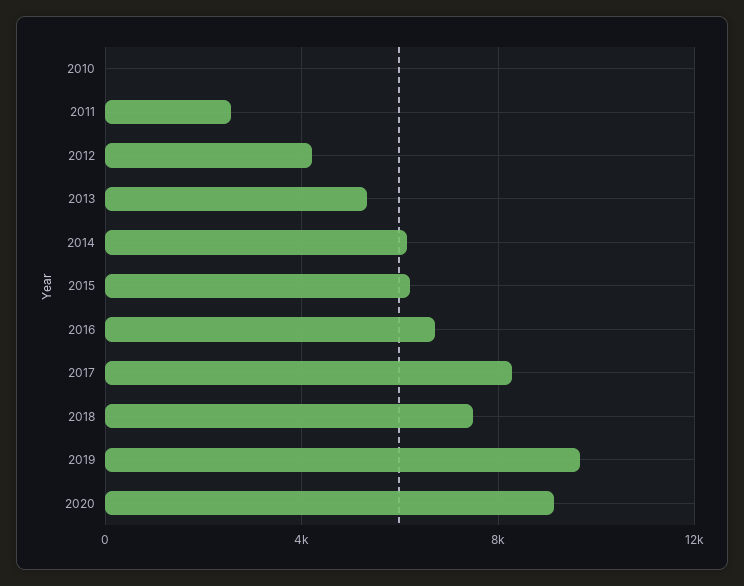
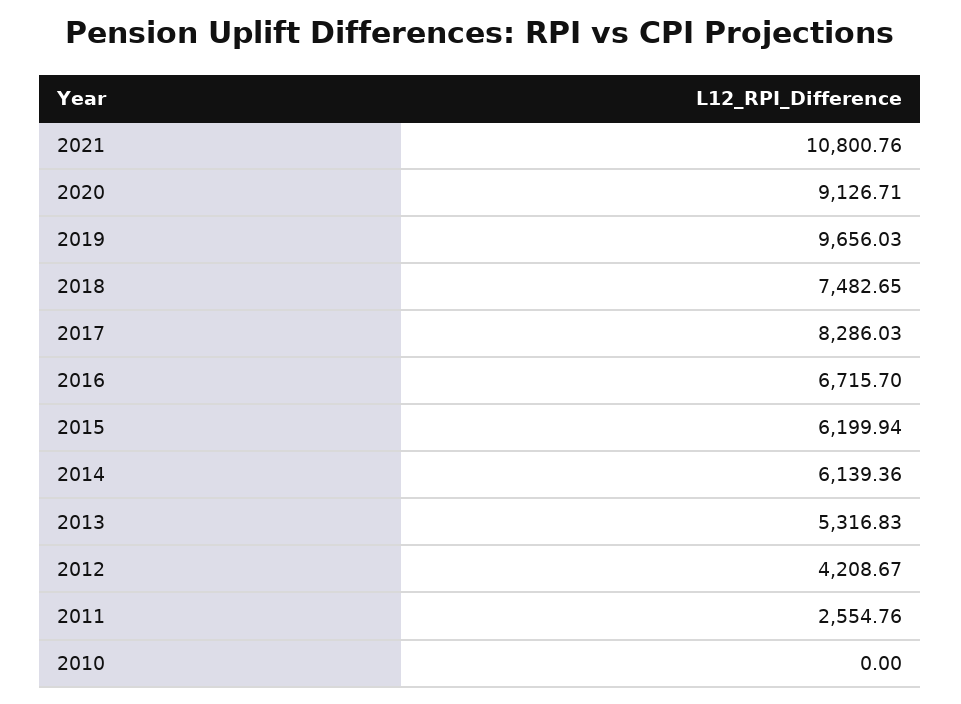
2021: none -> 10800.76

